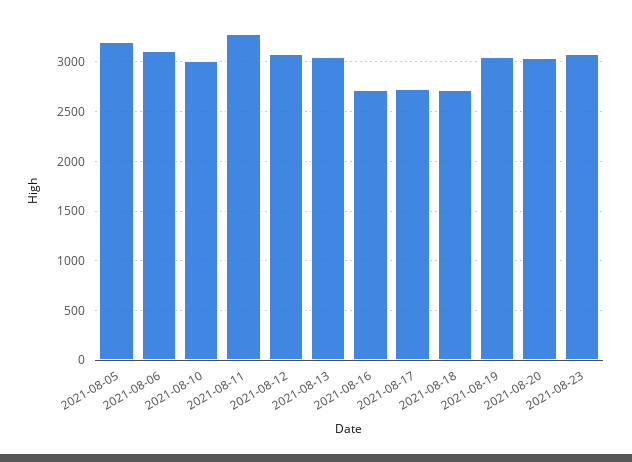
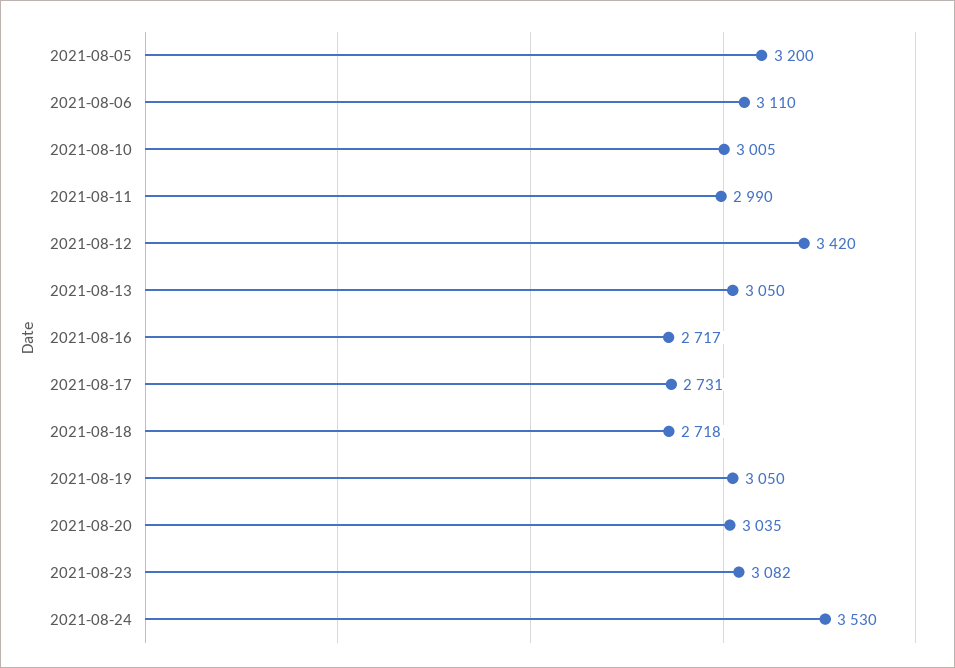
2021-08-11: 3300 -> 2990
2021-08-12: 3100 -> 3420
2021-08-24: none -> 3530

